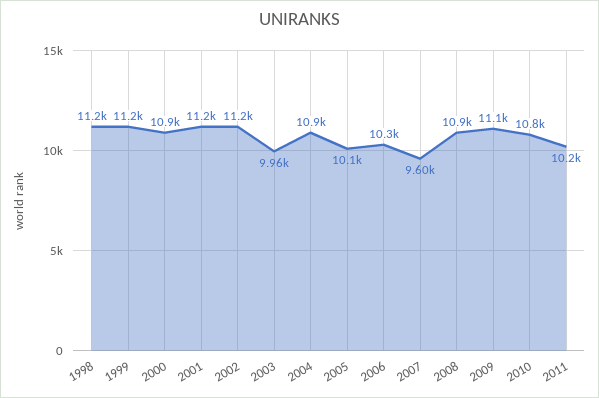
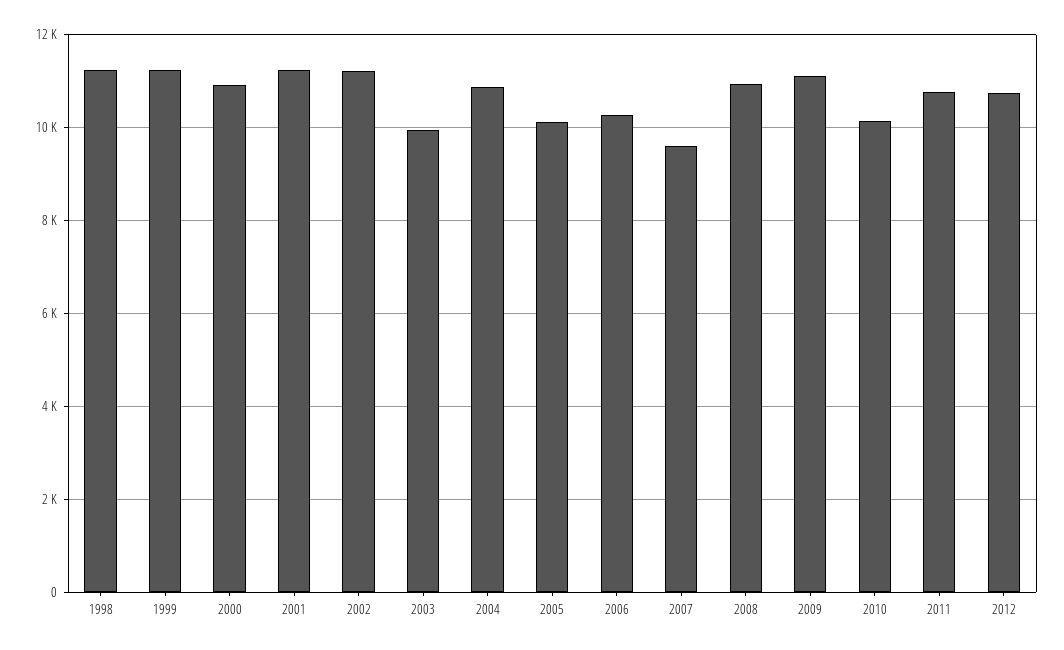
2010: 10800 -> 10200
2011: 10200 -> 10800
2012: none -> 10800

